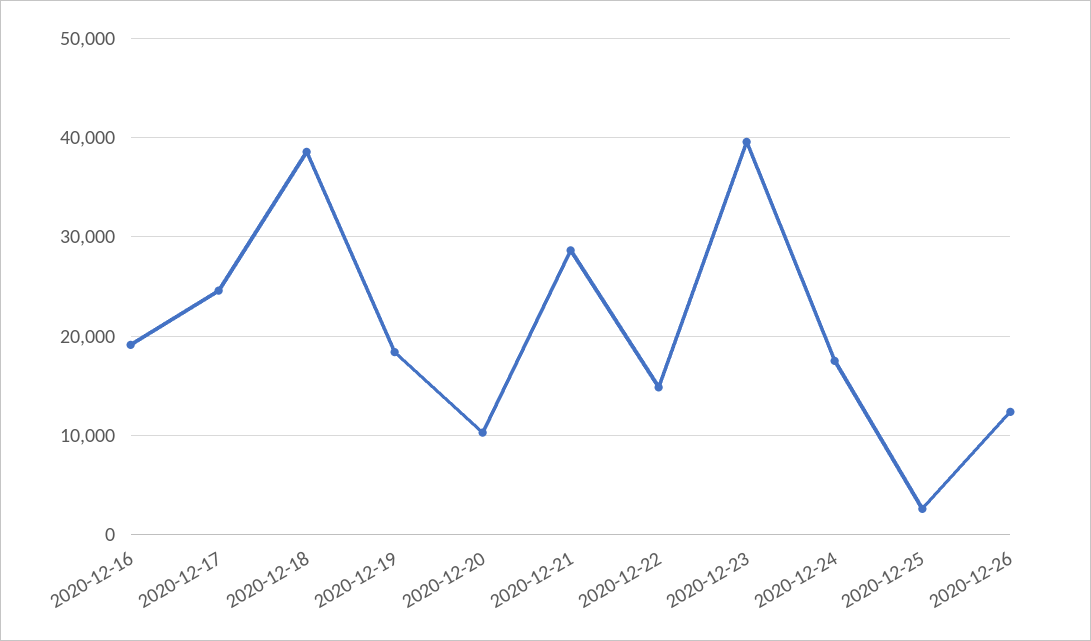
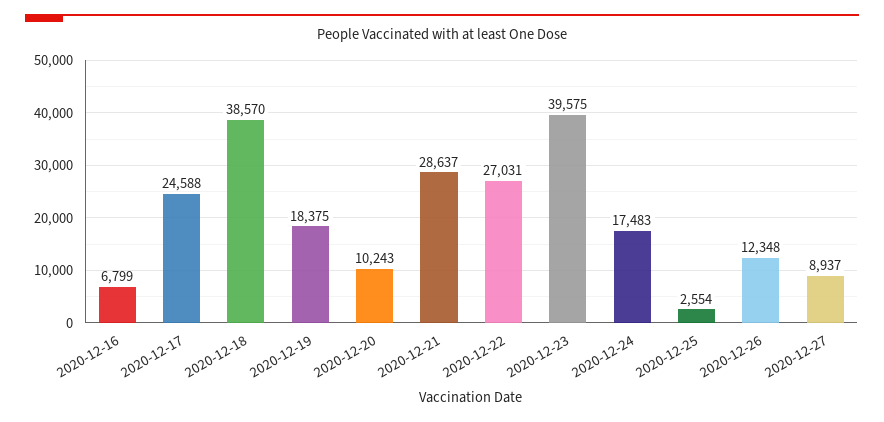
2020-12-16: 19000 -> 6799
2020-12-22: 15000 -> 27031
2020-12-27: none -> 8937

